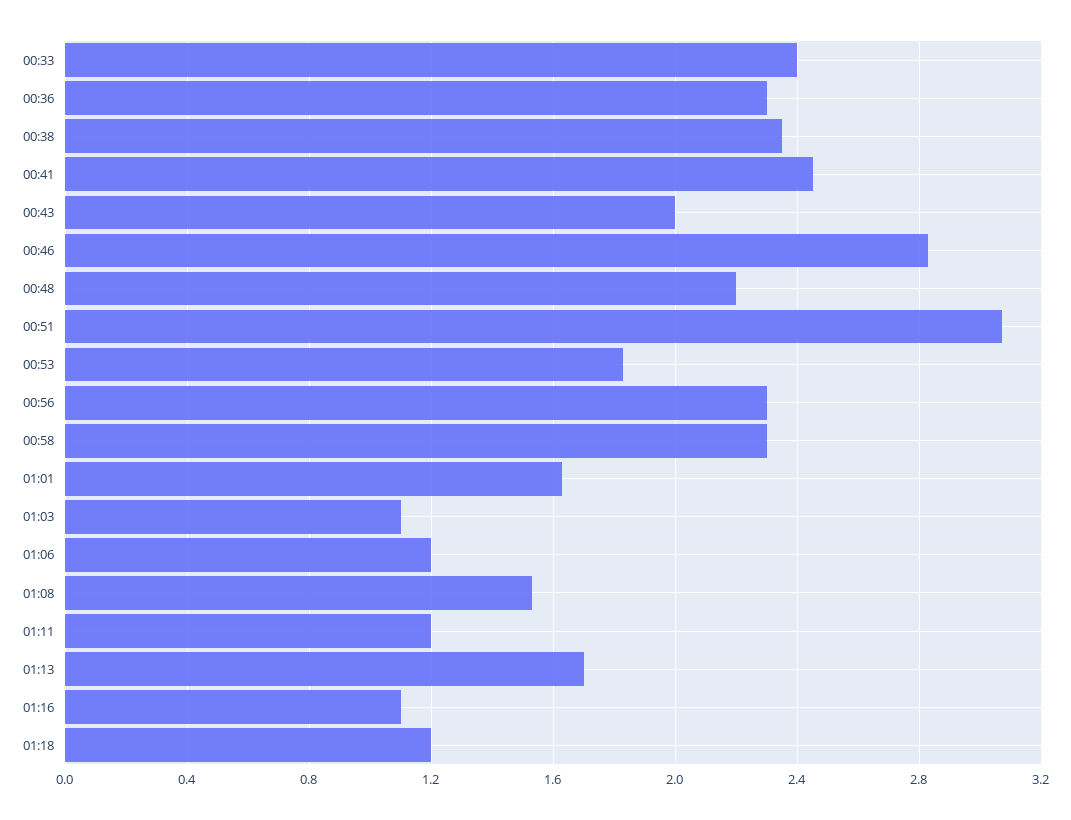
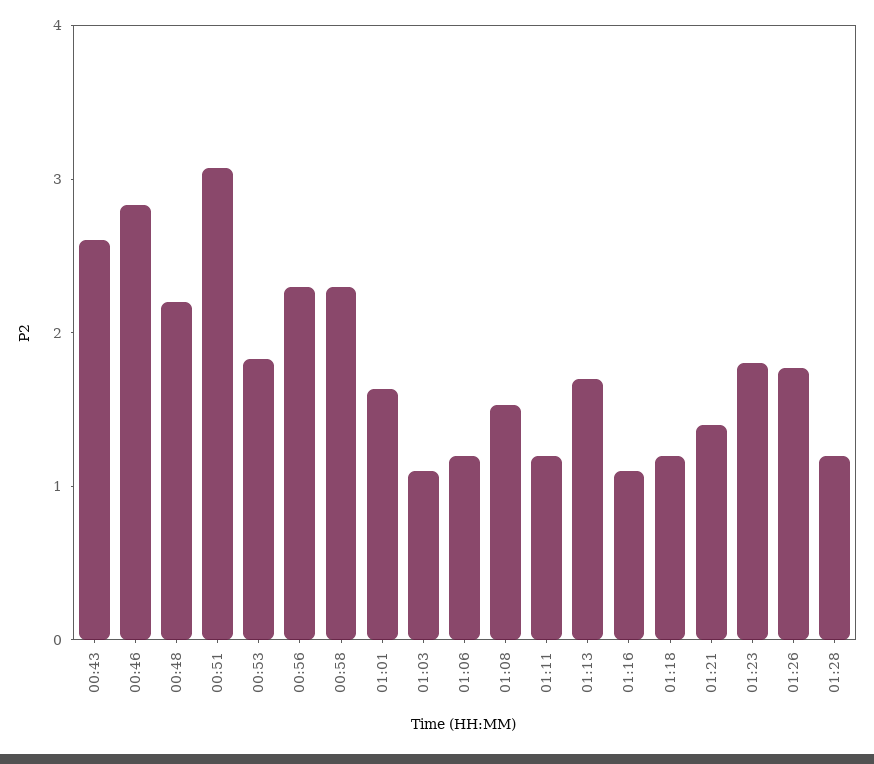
00:33: 2.4 -> none
00:36: 2.3 -> none
00:38: 2.35 -> none
00:41: 2.45 -> none
00:43: 2 -> 2.6
01:21: none -> 1.4
01:23: none -> 1.8
01:26: none -> 1.8
01:28: none -> 1.2

